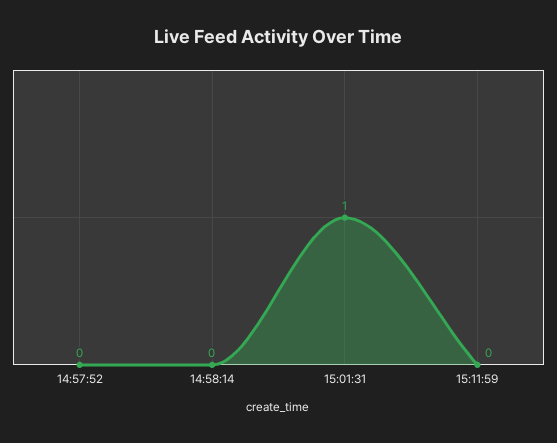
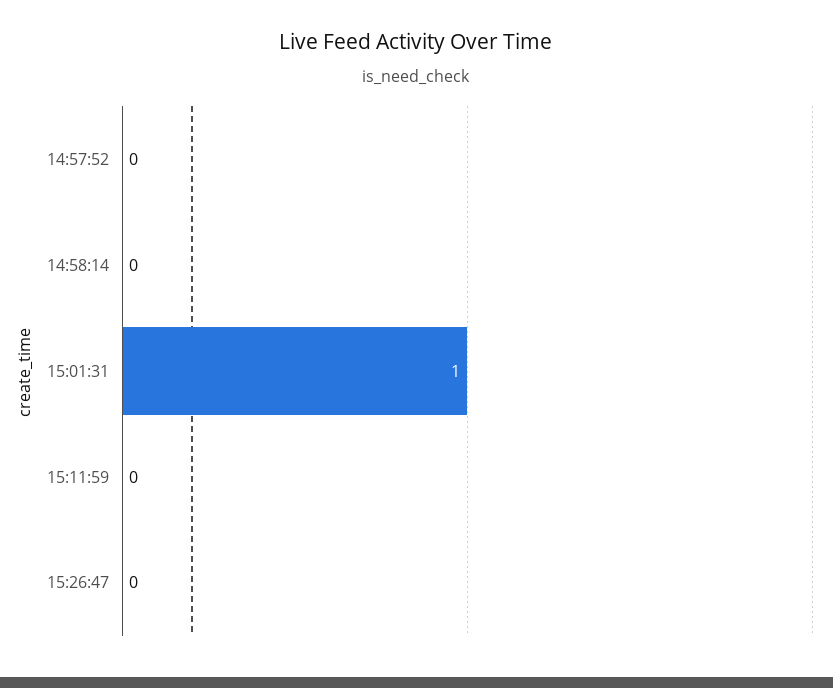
15:26:47: none -> 0

